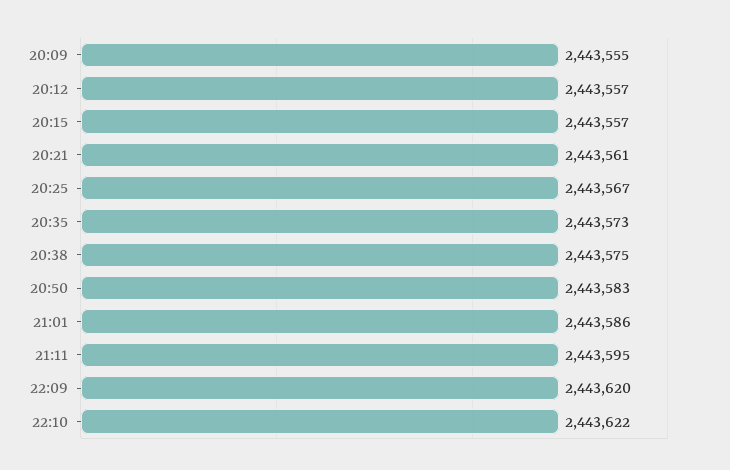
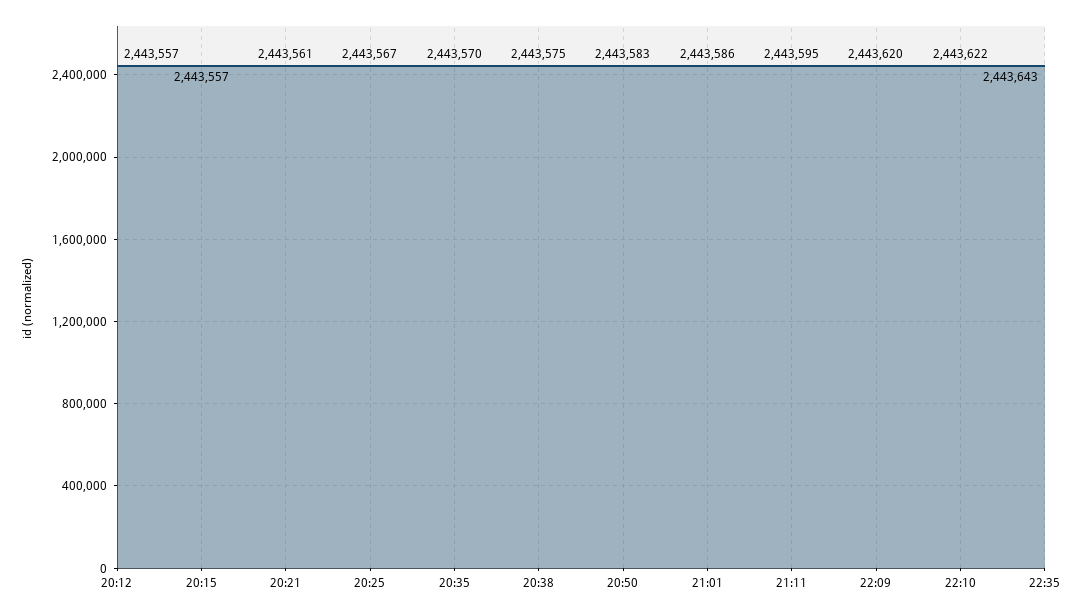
20:09: 2443555 -> none
20:35: 2443573 -> 2443570
22:35: none -> 2443643

